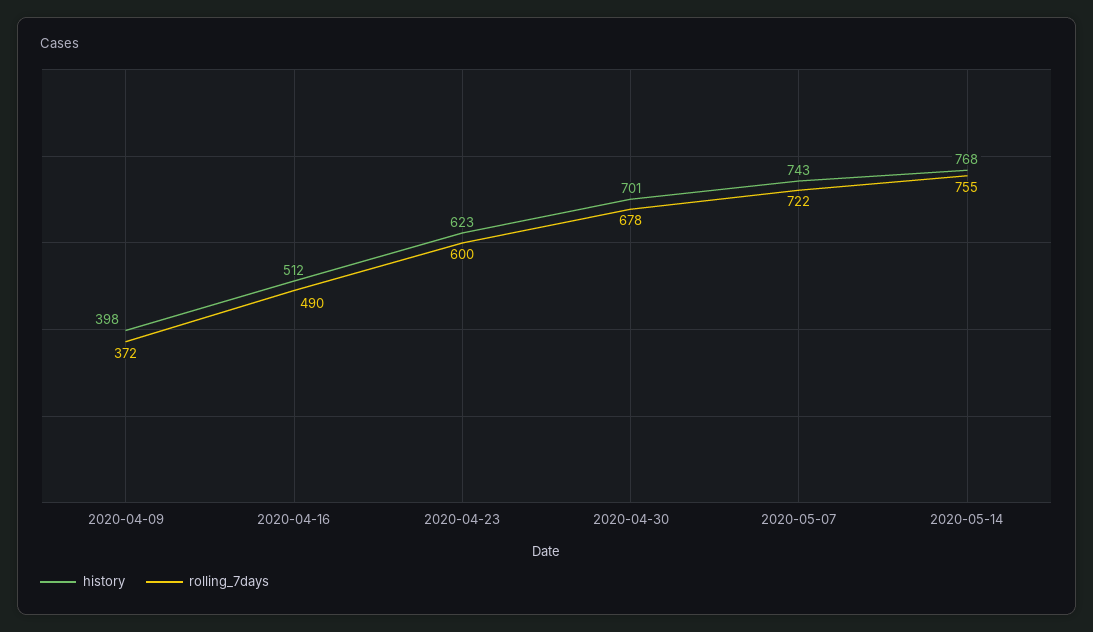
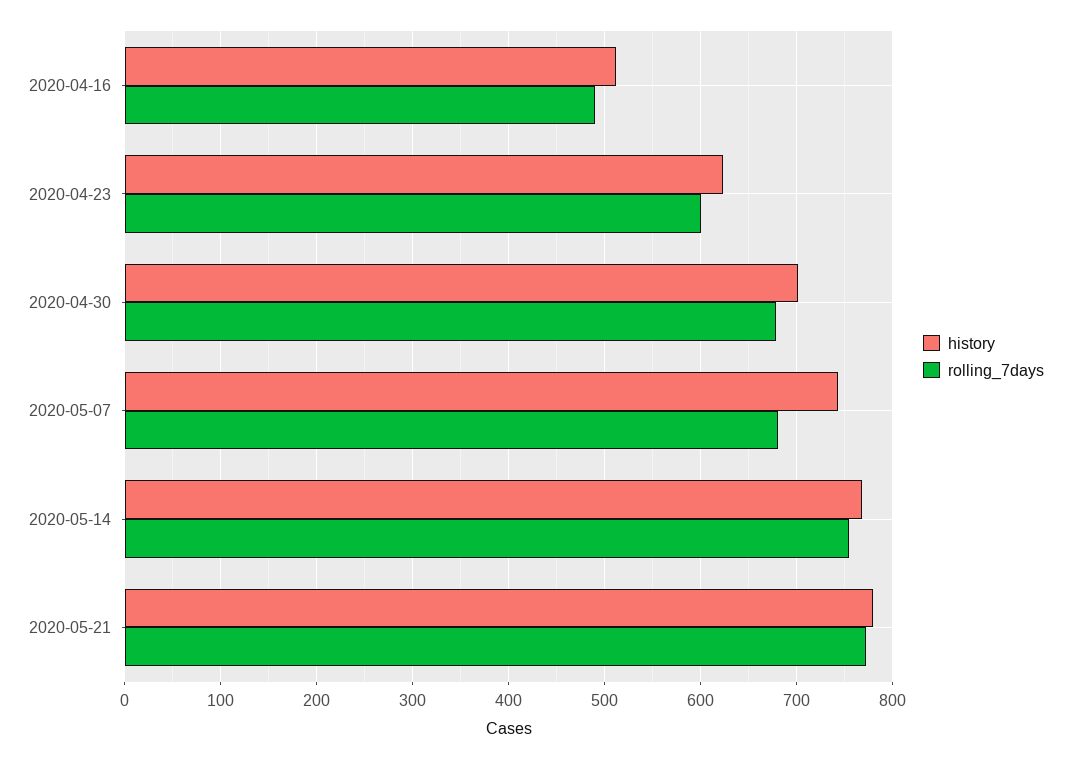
history, 2020-04-09: 398 -> none
rolling_7days, 2020-04-09: 372 -> none
rolling_7days, 2020-05-07: 722 -> 680
history, 2020-05-21: none -> 780
rolling_7days, 2020-05-21: none -> 770

